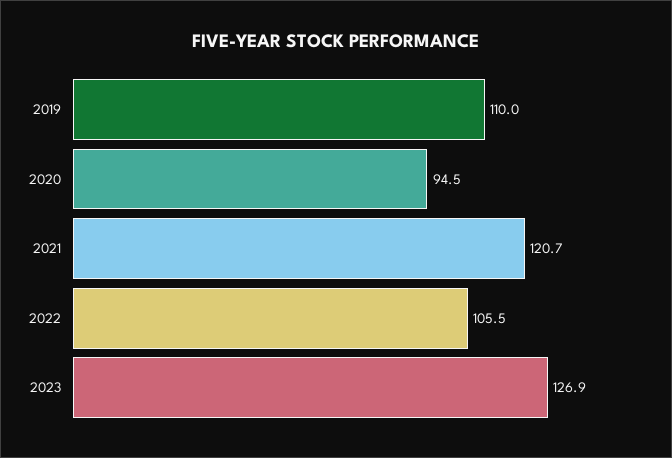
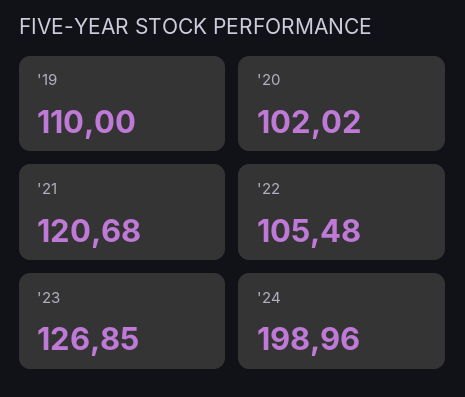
2020: 94.5 -> 102.02
'24: none -> 198.96

